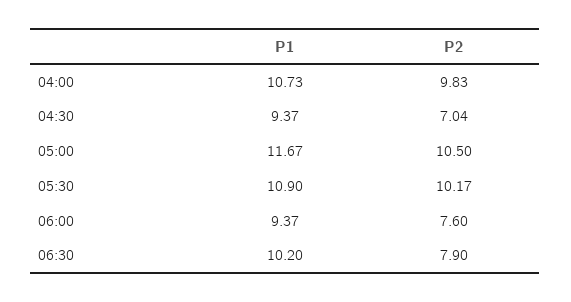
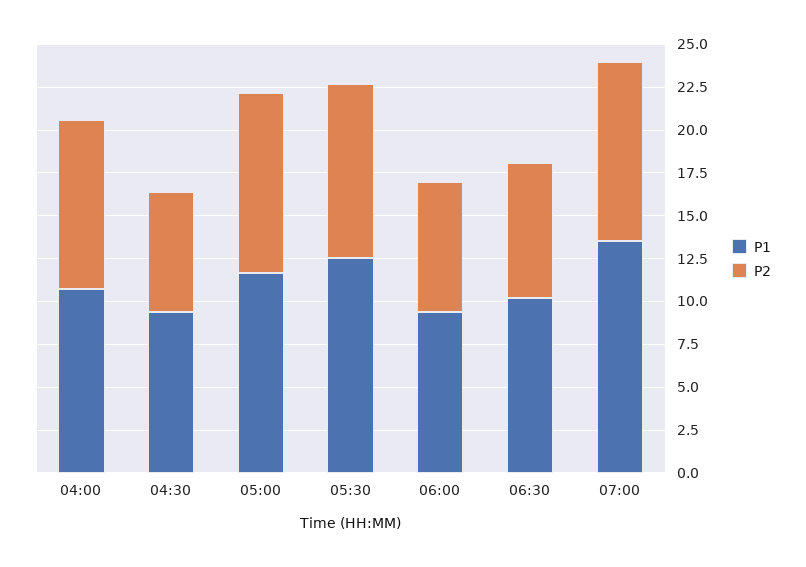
P1, 05:30: 10.9 -> 12.5
P1, 07:00: none -> 13.5
P2, 07:00: none -> 10.5

